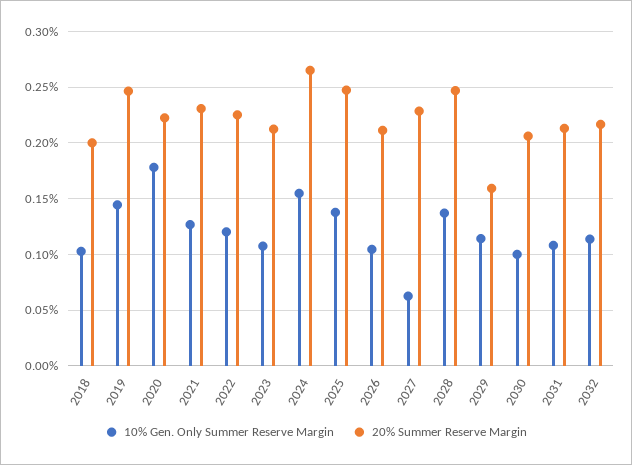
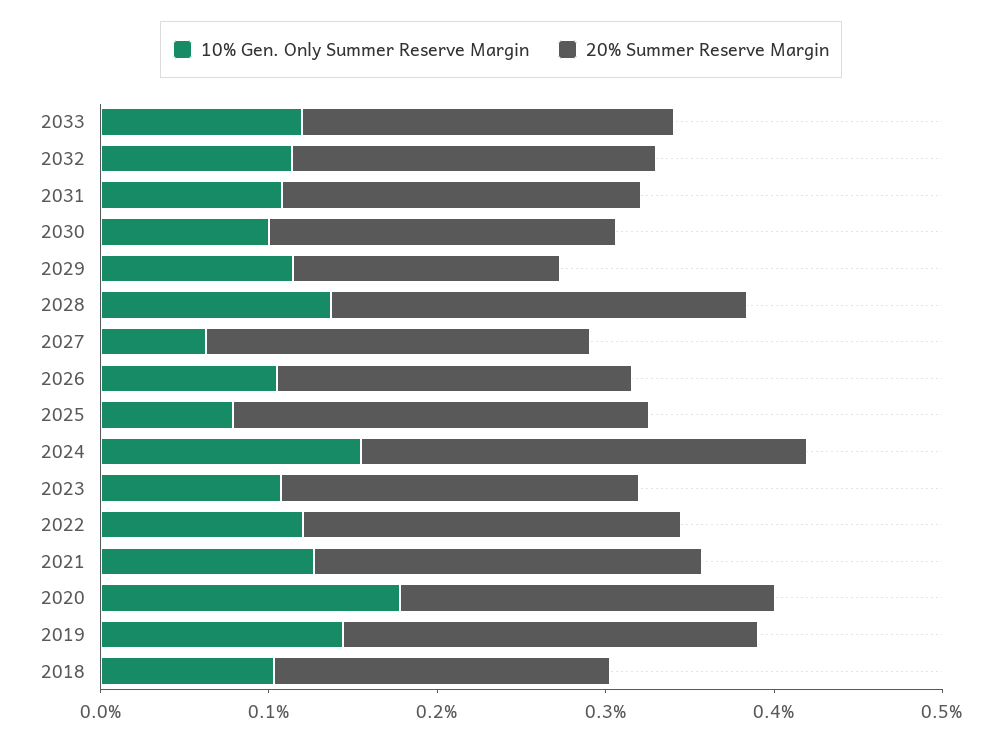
10% Gen. Only Summer Reserve Margin, 2025: 0.14 -> 0.08
10% Gen. Only Summer Reserve Margin, 2033: none -> 0.12
20% Summer Reserve Margin, 2033: none -> 0.22

